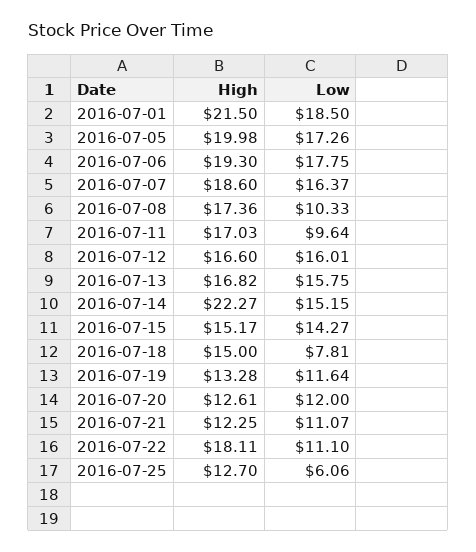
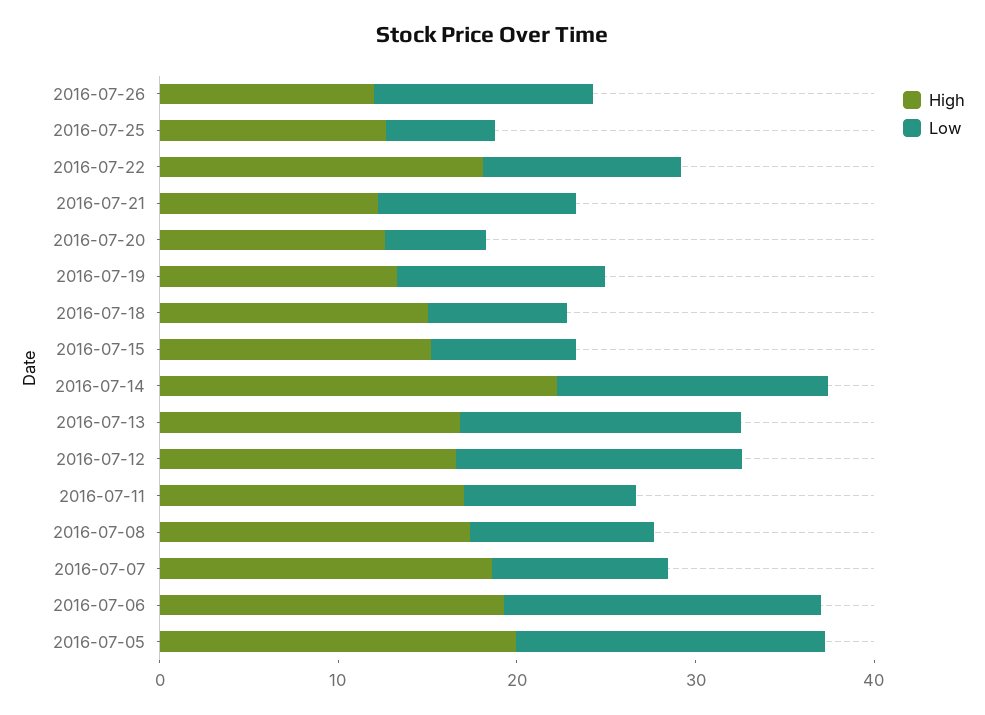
High, 2016-07-01: 21.5 -> none
Low, 2016-07-01: 18.5 -> none
Low, 2016-07-07: 16.37 -> 10
Low, 2016-07-15: 14.27 -> 8
Low, 2016-07-20: 12 -> 6
High, 2016-07-26: none -> 12
Low, 2016-07-26: none -> 12

